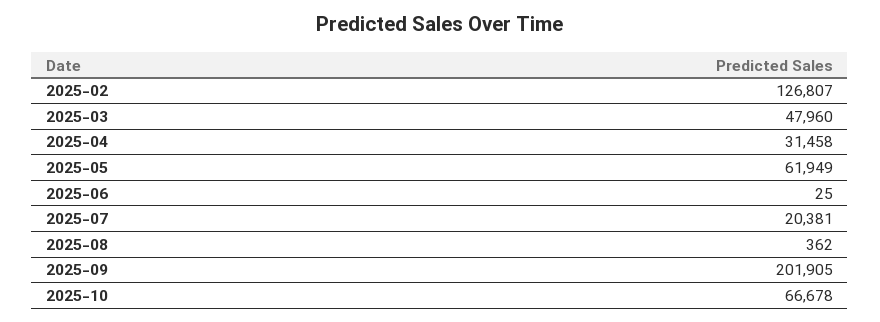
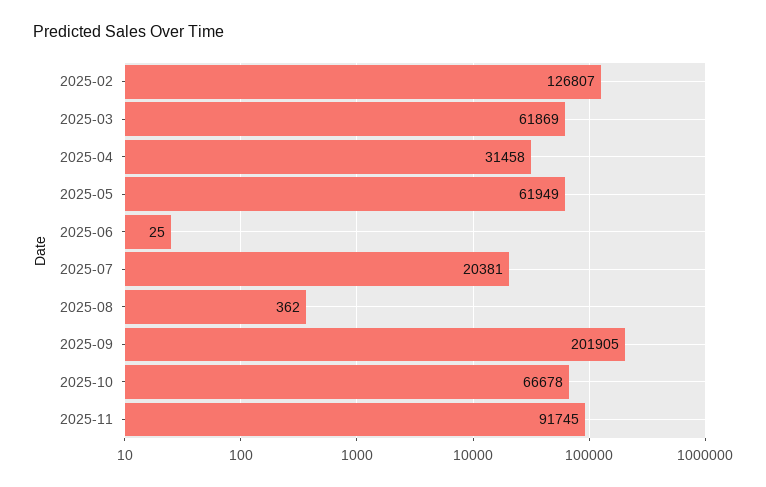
2025-03: 47960 -> 61869
2025-11: none -> 91745

